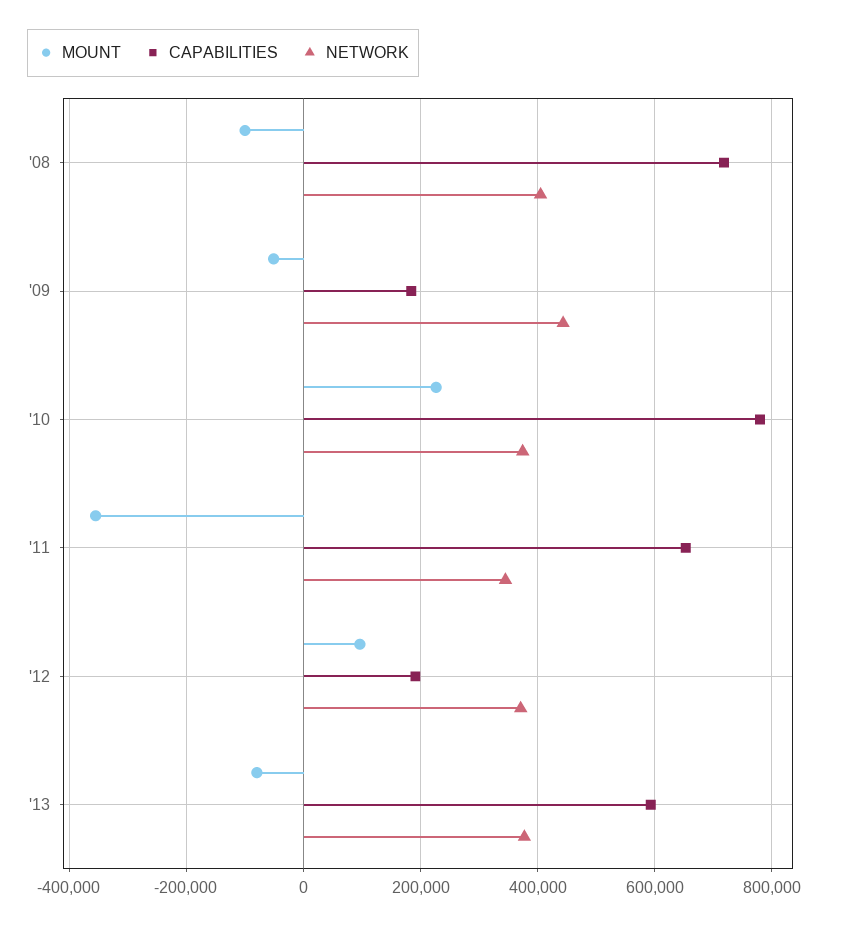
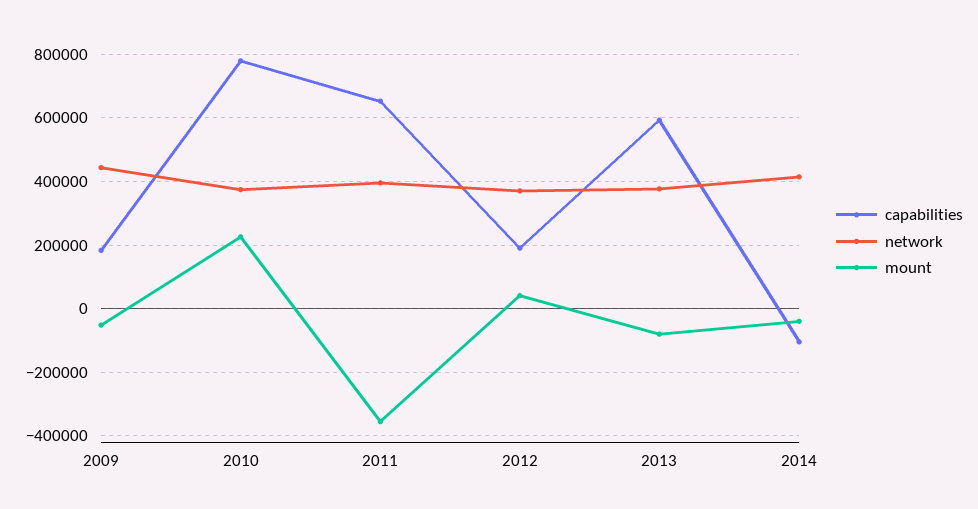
MOUNT, '08: -100000 -> none
CAPABILITIES, '08: 720000 -> none
NETWORK, '08: 400000 -> none
NETWORK, '11: 340000 -> 400000
MOUNT, '12: 100000 -> 40000
CAPABILITIES, 2014: none -> -100000
NETWORK, 2014: none -> 420000
MOUNT, 2014: none -> -40000

